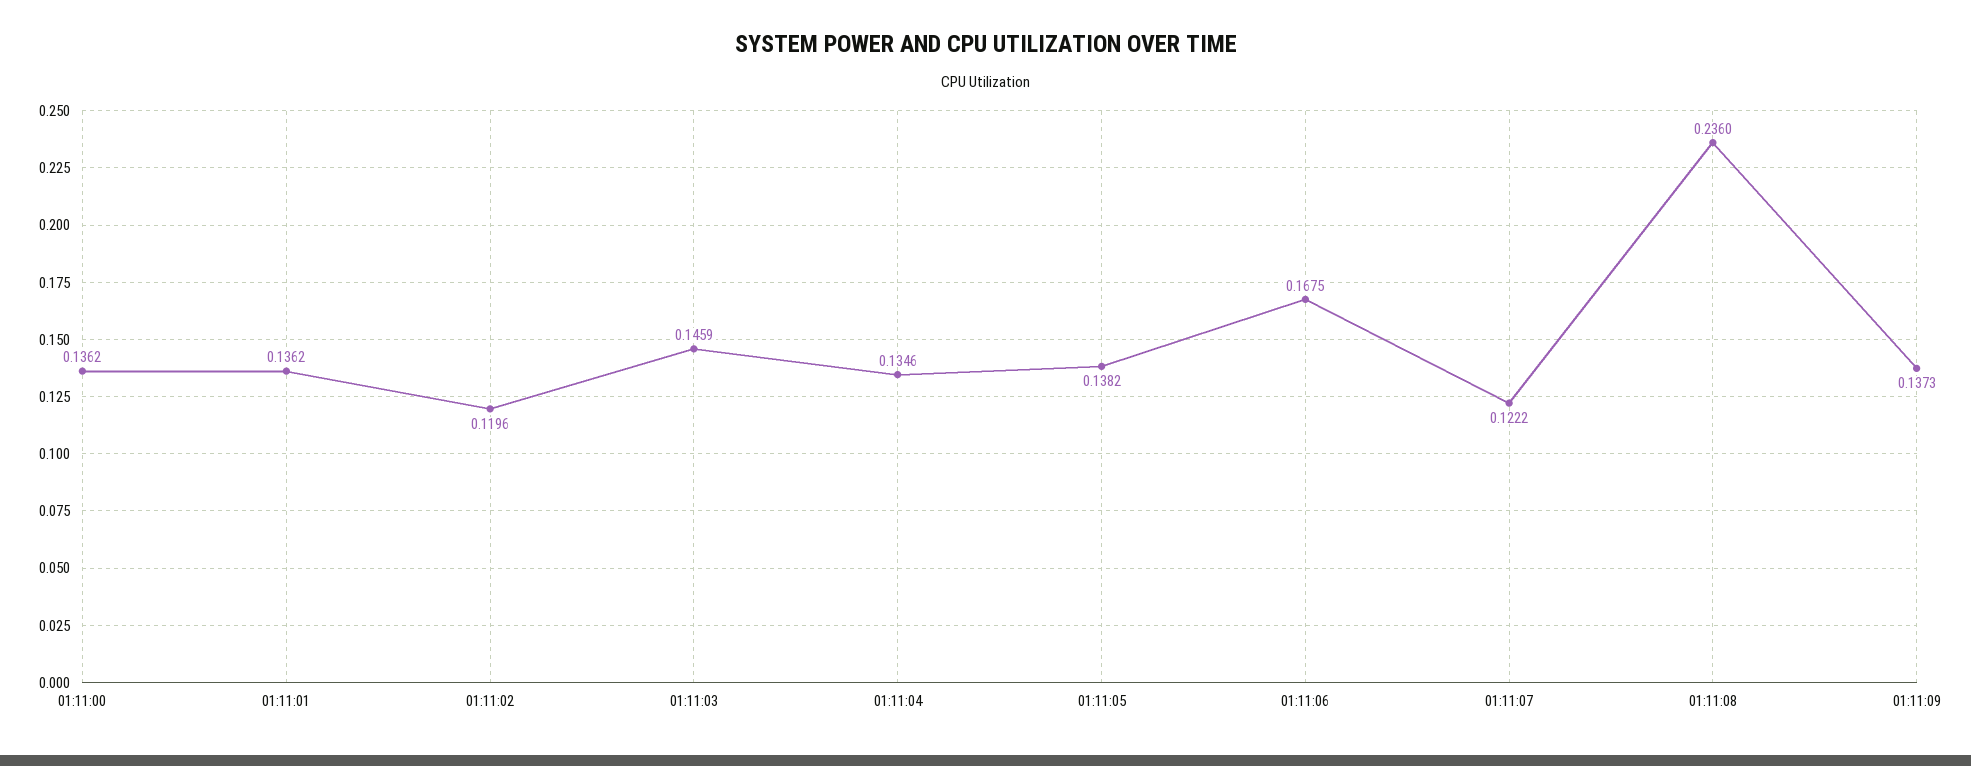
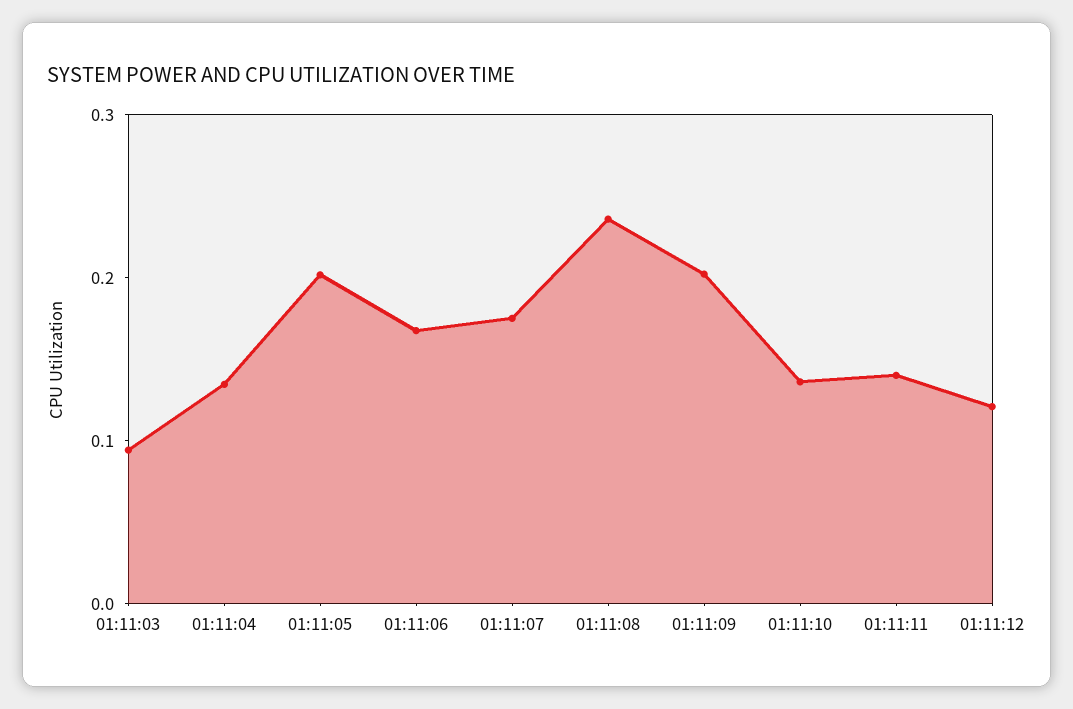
01:11:00: 0.1362 -> none
01:11:01: 0.1362 -> none
01:11:02: 0.1196 -> none
01:11:03: 0.1459 -> 0.1
01:11:05: 0.1382 -> 0.2
01:11:07: 0.1222 -> 0.18
01:11:09: 0.1373 -> 0.2
01:11:10: none -> 0.14
01:11:11: none -> 0.14
01:11:12: none -> 0.12

